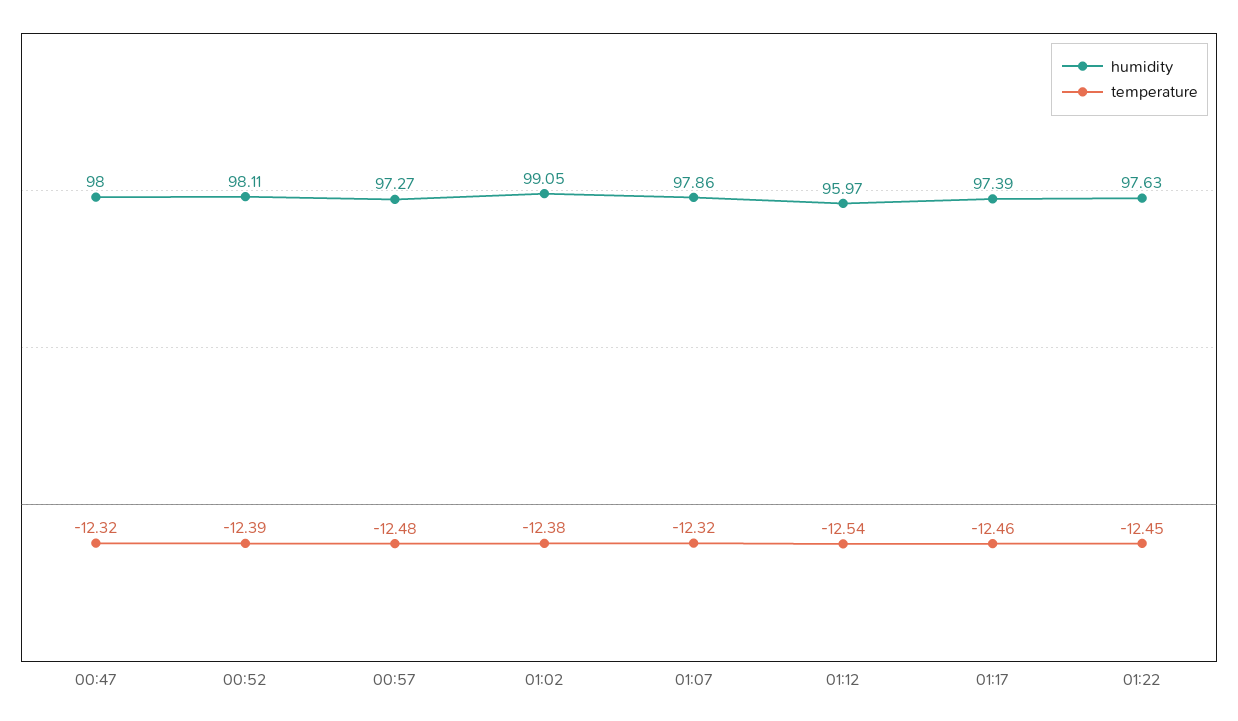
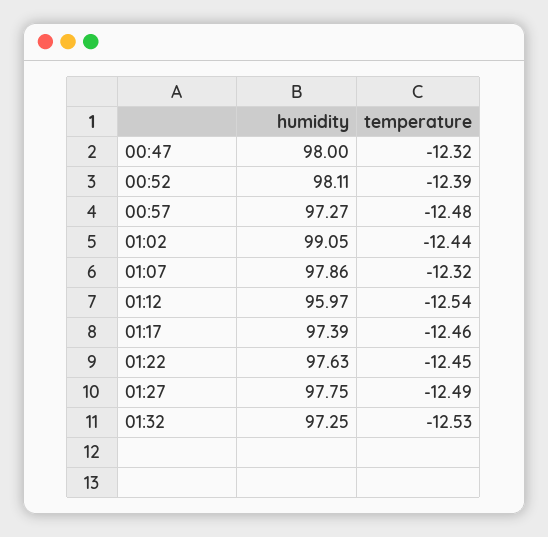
temperature, 01:02: -12.38 -> -12.44
humidity, 01:27: none -> 97.75
temperature, 01:27: none -> -12.49
humidity, 01:32: none -> 97.25
temperature, 01:32: none -> -12.53

